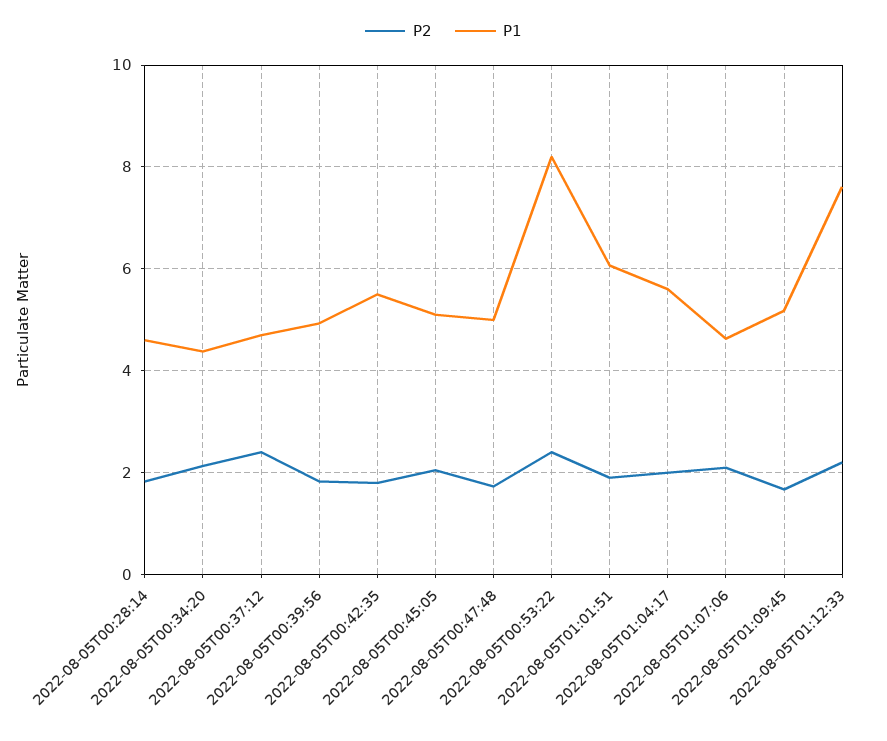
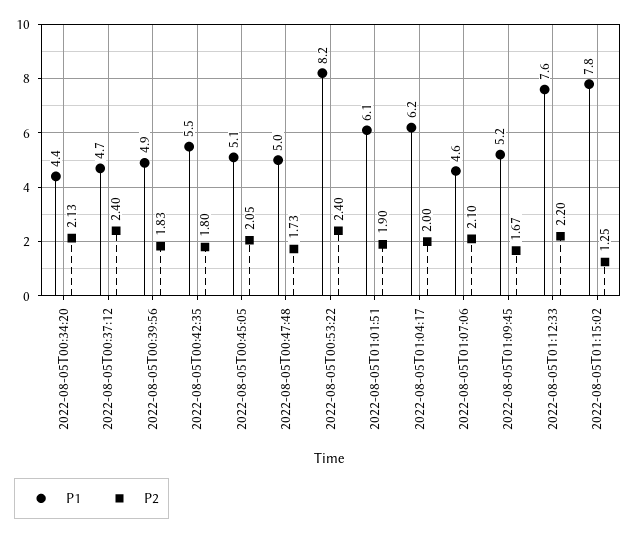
P2, 2022-08-05T00:28:14: 1.8 -> none
P1, 2022-08-05T00:28:14: 4.6 -> none
P1, 2022-08-05T01:04:17: 5.6 -> 6.2
P1, 2022-08-05T01:15:02: none -> 7.8
P2, 2022-08-05T01:15:02: none -> 1.25

